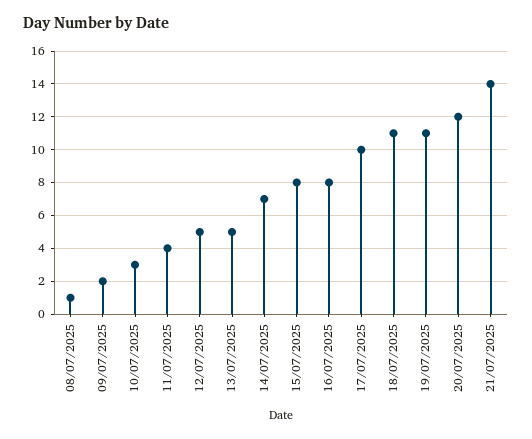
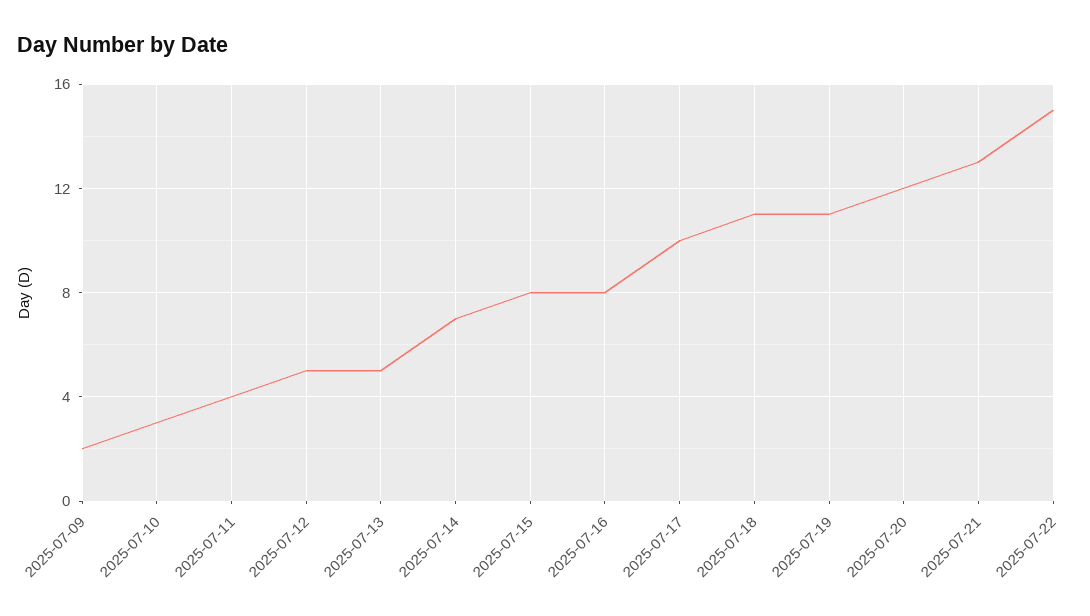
08/07/2025: 1 -> none
21/07/2025: 14 -> 13
2025-07-22: none -> 15

